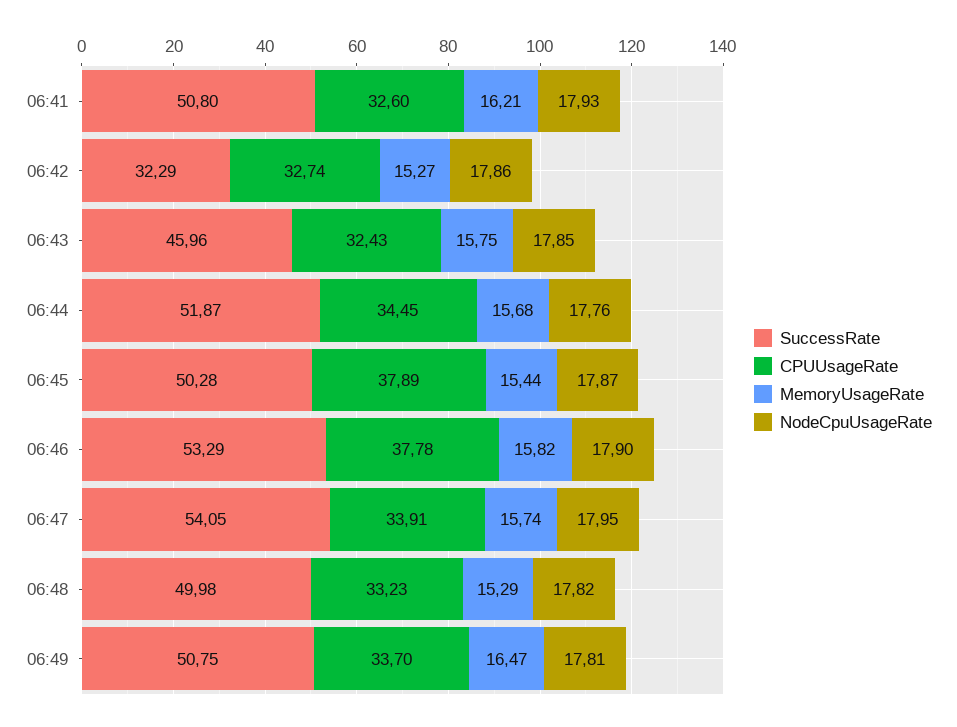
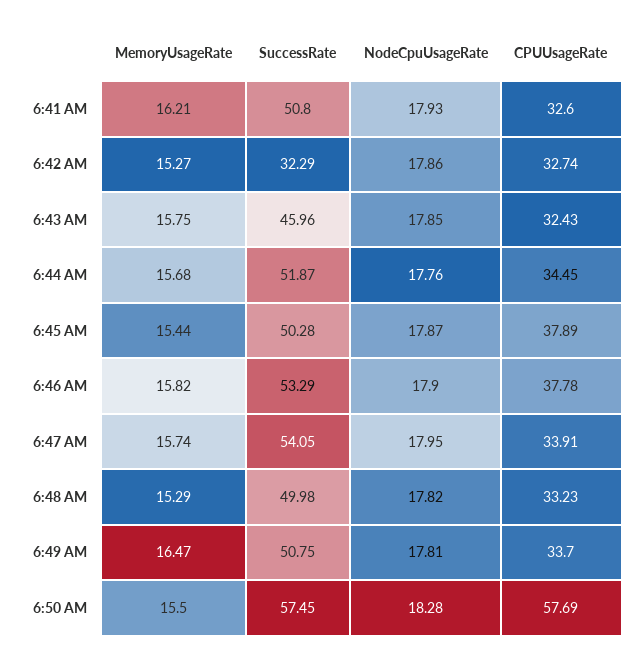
MemoryUsageRate, 6:50 AM: none -> 15.5
SuccessRate, 6:50 AM: none -> 57.45
NodeCpuUsageRate, 6:50 AM: none -> 18.28
CPUUsageRate, 6:50 AM: none -> 57.69

